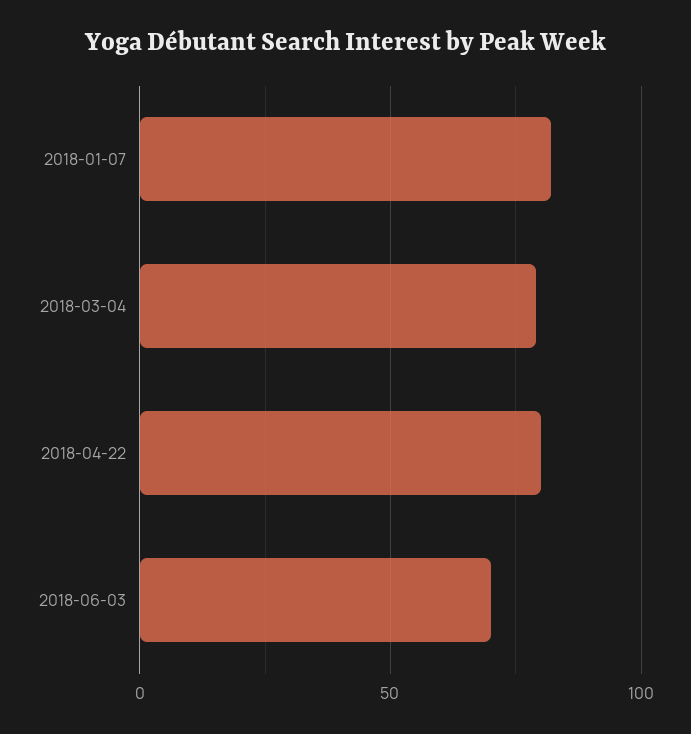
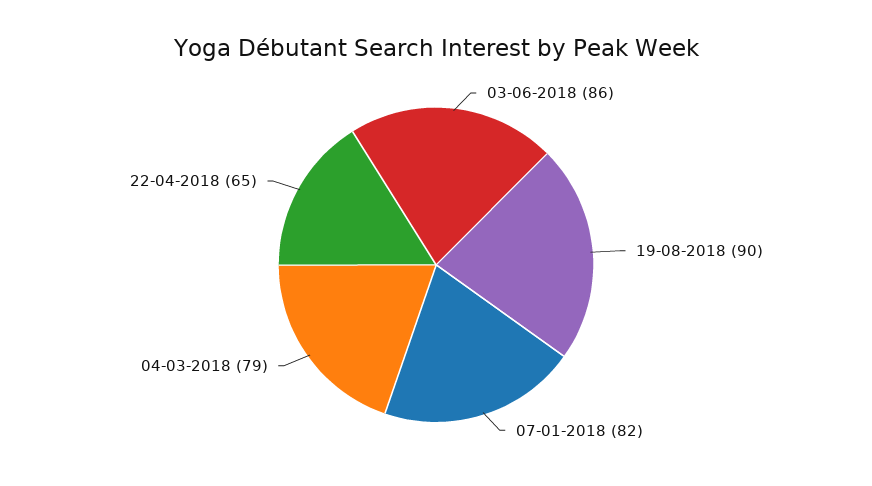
2018-04-22: 80 -> 65
2018-06-03: 70 -> 86
19-08-2018: none -> 90

